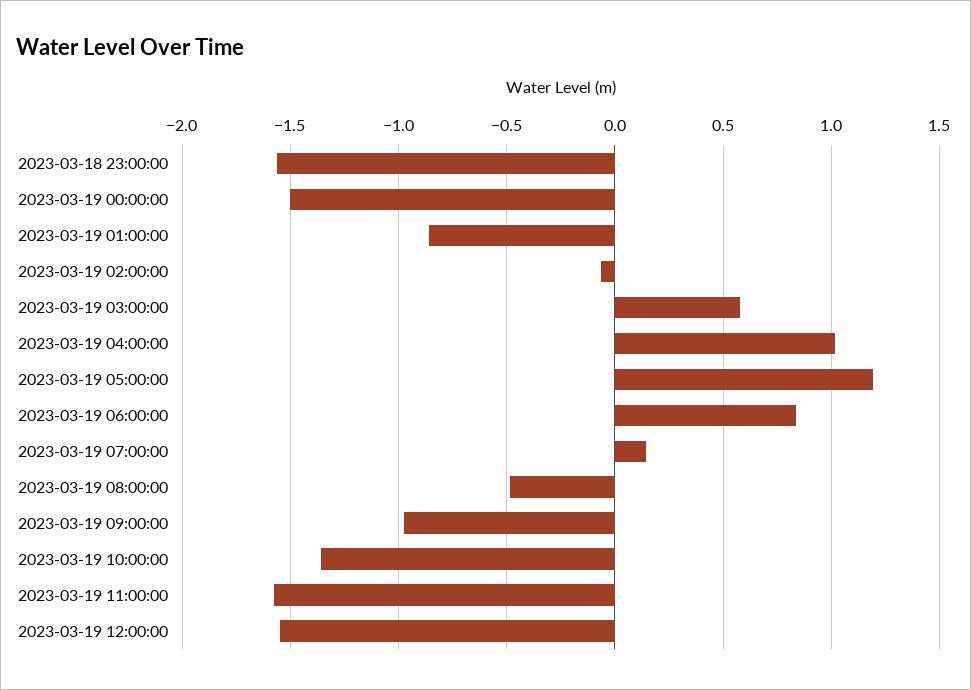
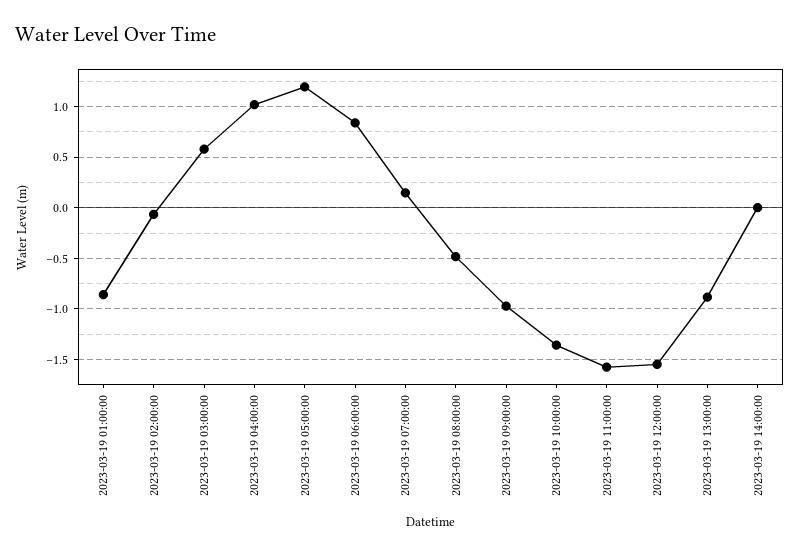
2023-03-18 23:00:00: -1.55 -> none
2023-03-19 00:00:00: -1.5 -> none
2023-03-19 13:00:00: none -> -0.9
2023-03-19 14:00:00: none -> 0

